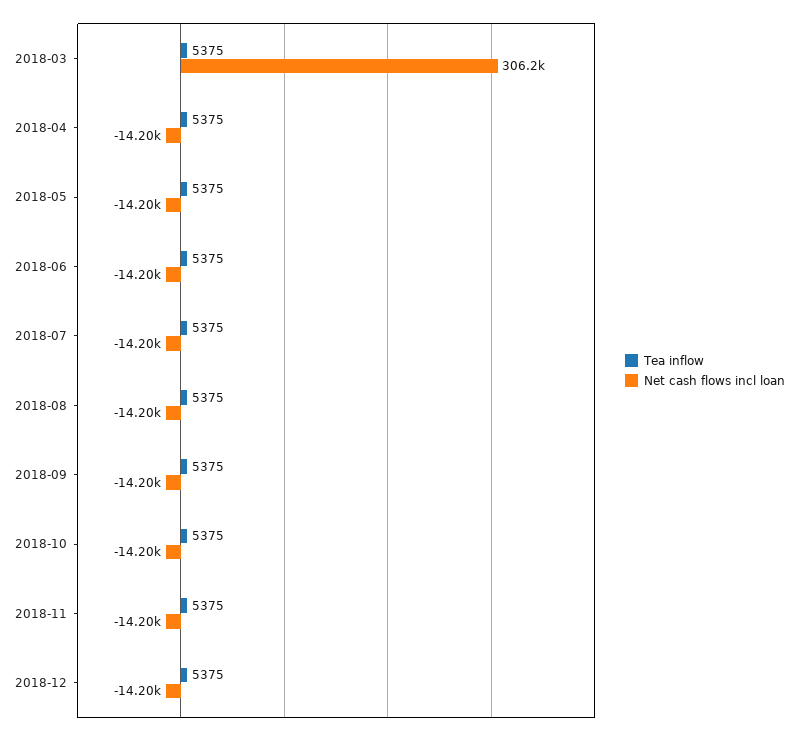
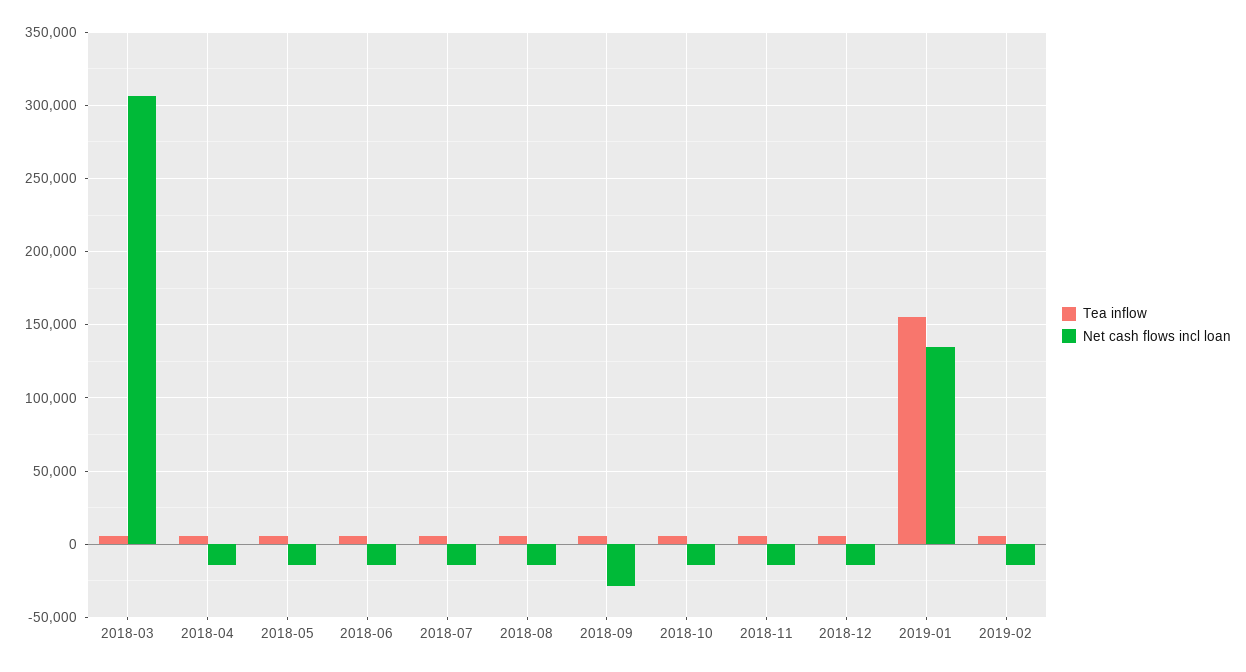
Net cash flows incl loan, 2018-09: -14200 -> -30000
Tea inflow, 2019-01: none -> 155000
Net cash flows incl loan, 2019-01: none -> 135000
Tea inflow, 2019-02: none -> 5000
Net cash flows incl loan, 2019-02: none -> -15000

